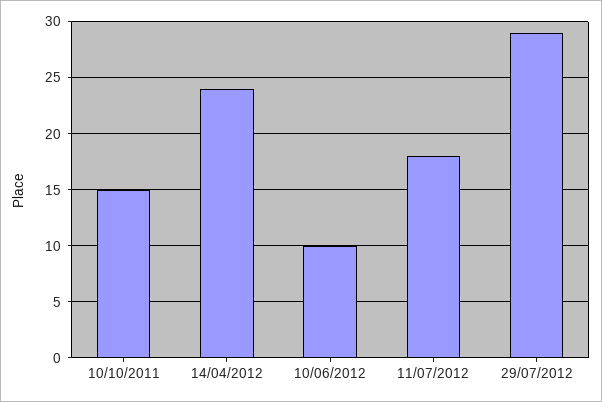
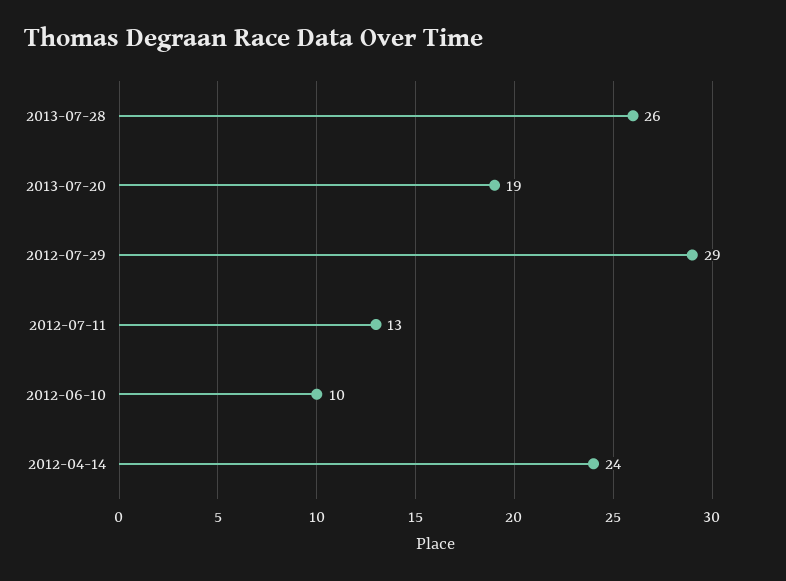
10/10/2011: 15 -> none
11/07/2012: 18 -> 13
2013-07-28: none -> 26
2013-07-20: none -> 19

